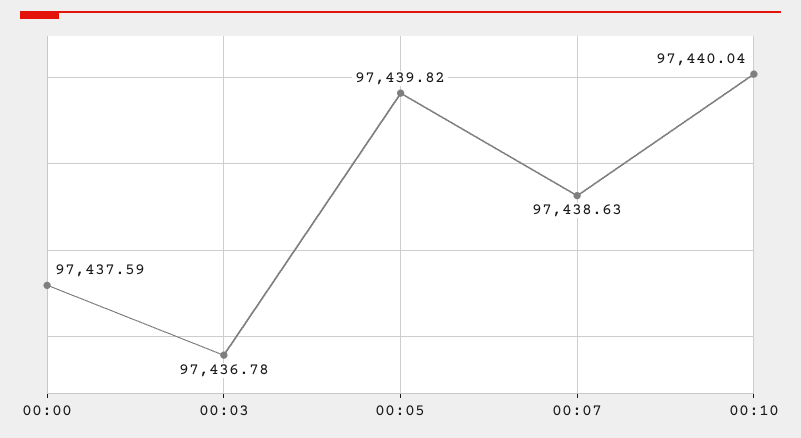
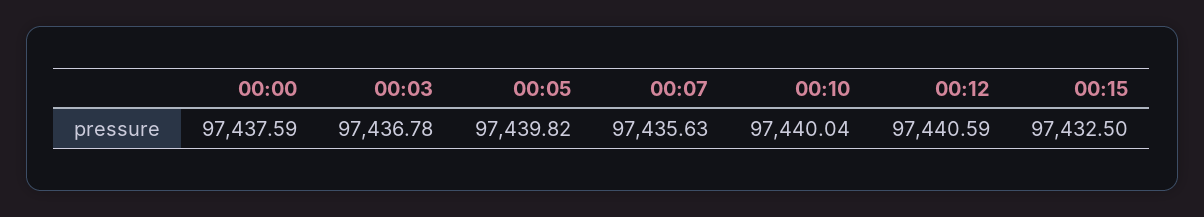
00:07: 97438.63 -> 97435.63
00:12: none -> 97440.59
00:15: none -> 97432.5

